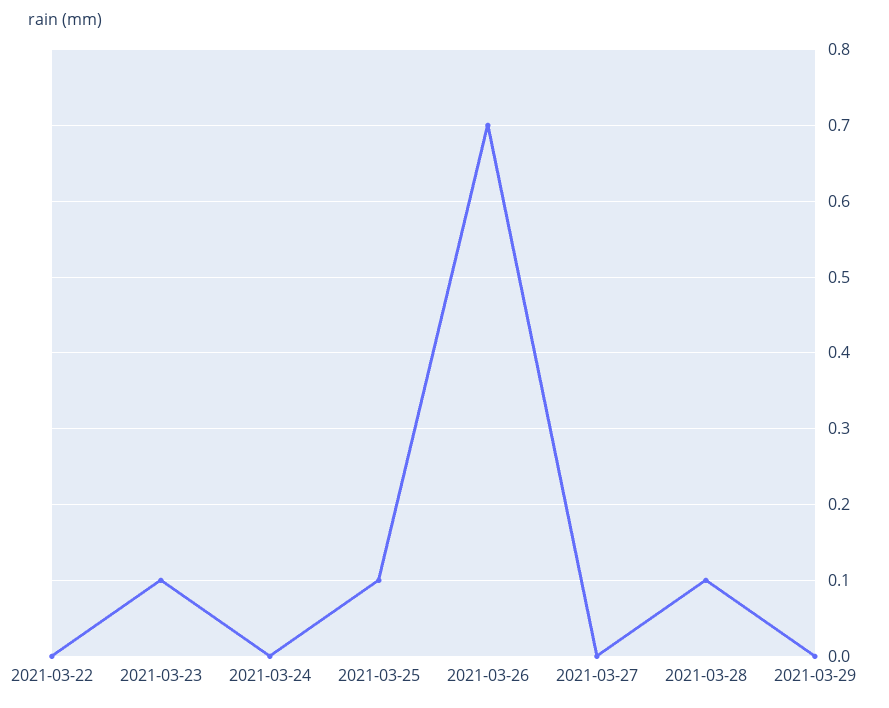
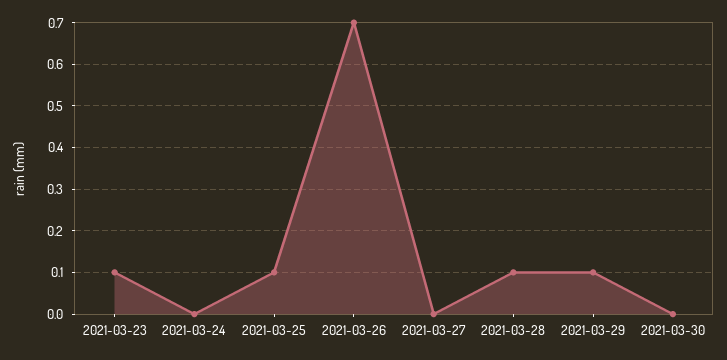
2021-03-22: 0 -> none
2021-03-29: 0 -> 0.1
2021-03-30: none -> 0

